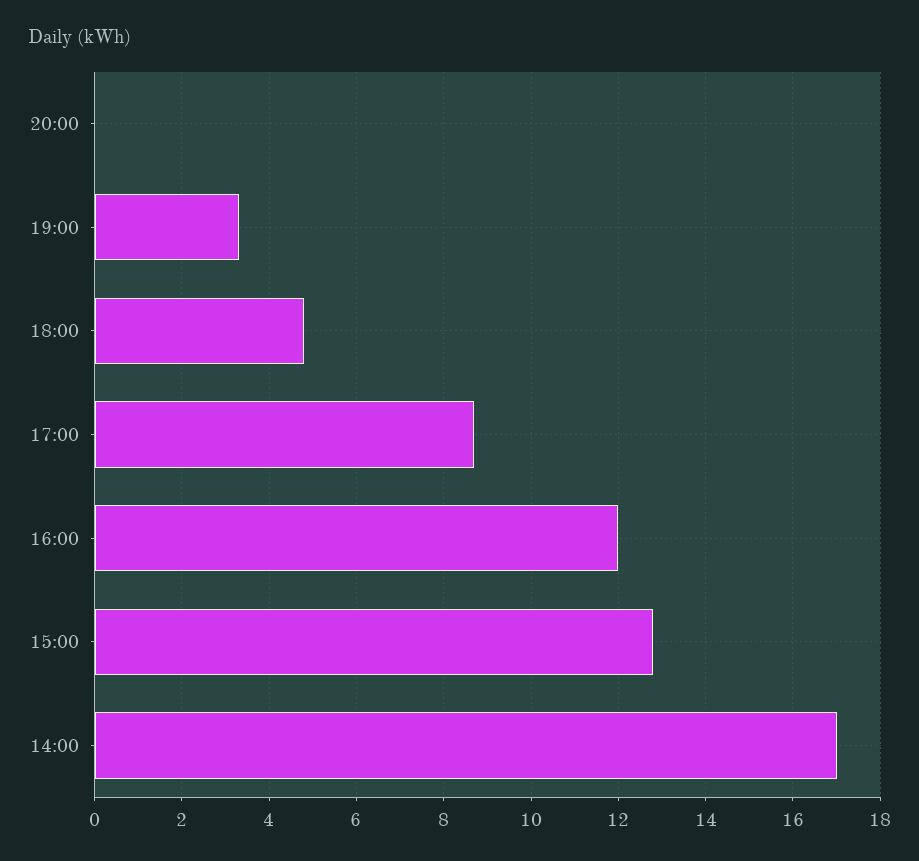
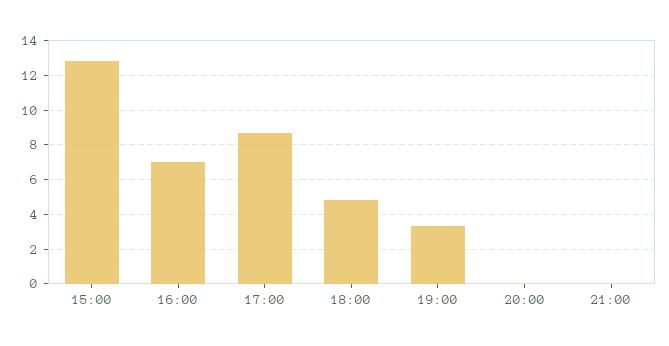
16:00: 12 -> 7
14:00: 17 -> none
21:00: none -> 0

